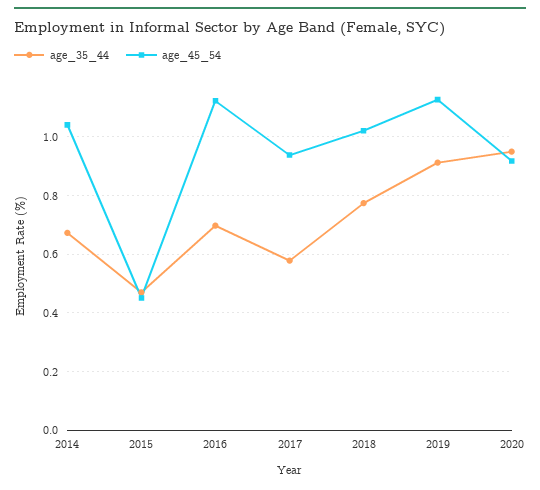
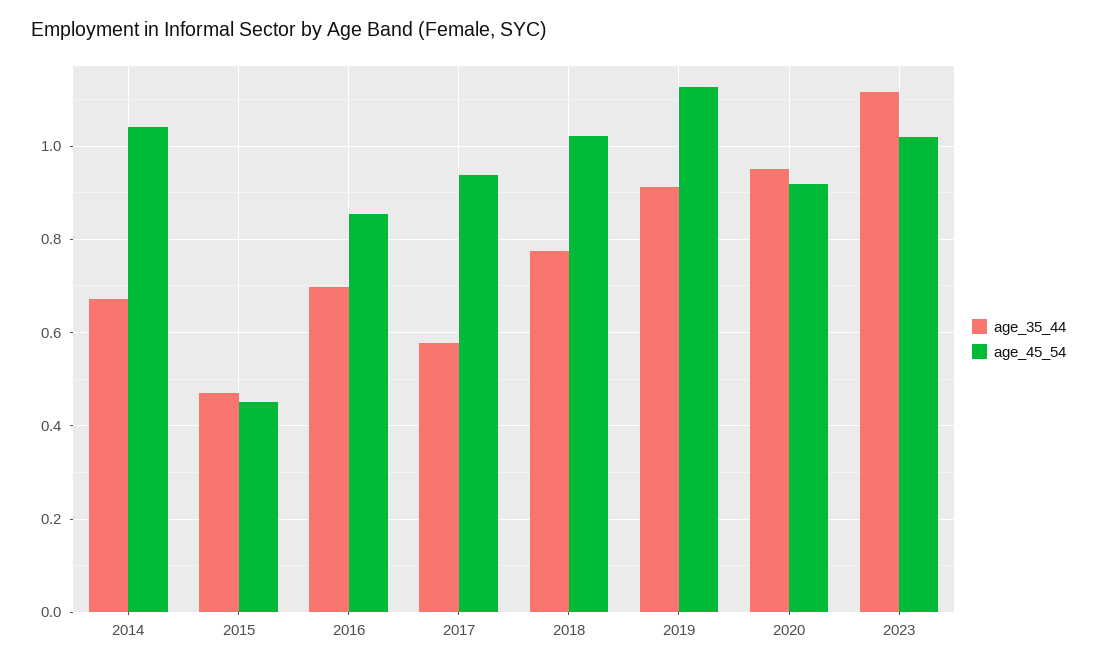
age_45_54, 2016: 1.125 -> 0.86
age_35_44, 2023: none -> 1.12
age_45_54, 2023: none -> 1.02

